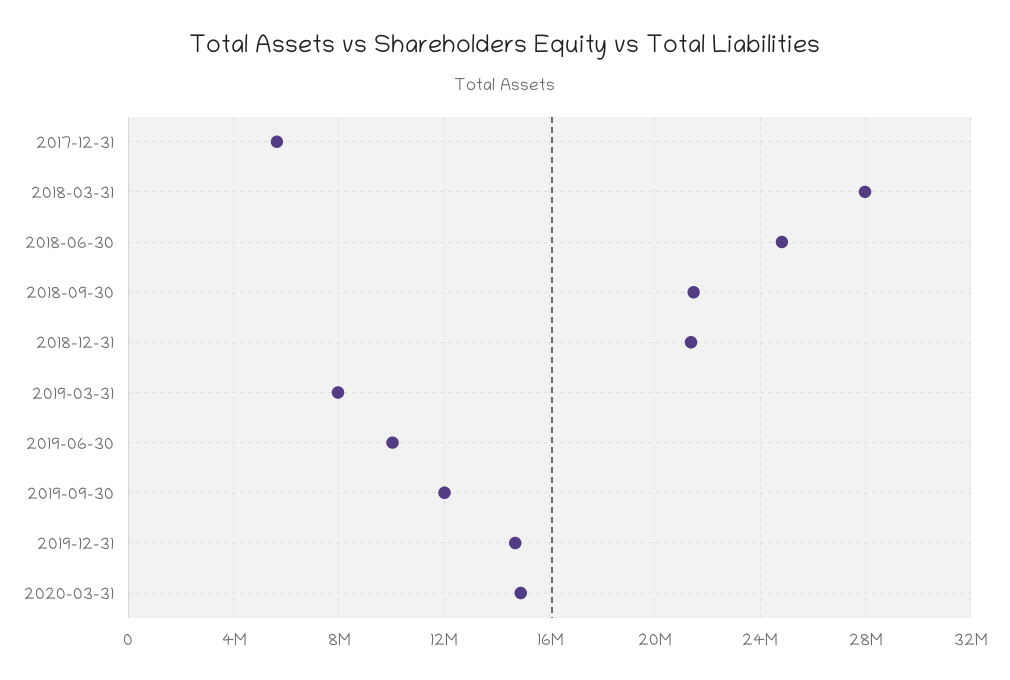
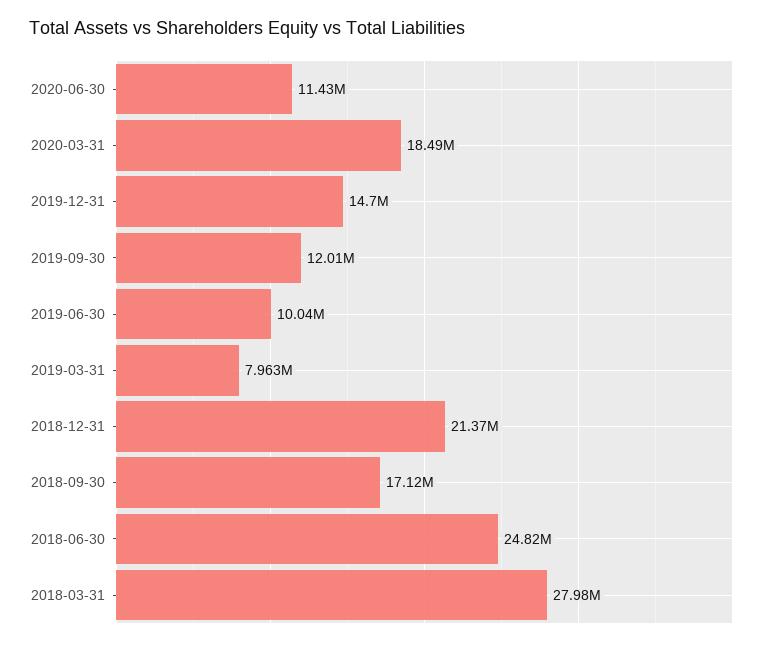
2017-12-31: 5500000 -> none
2018-09-30: 21500000 -> 17120000
2020-03-31: 15000000 -> 18490000
2020-06-30: none -> 11430000

